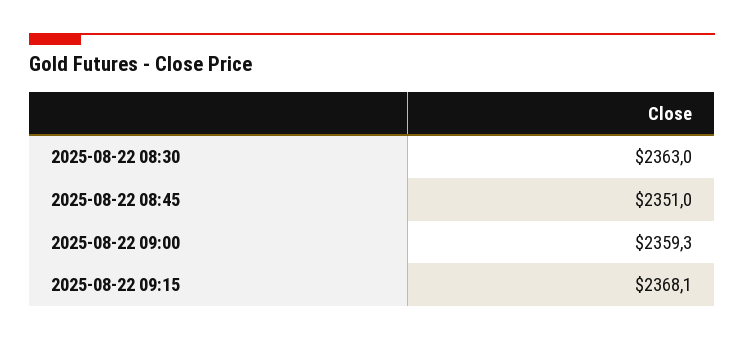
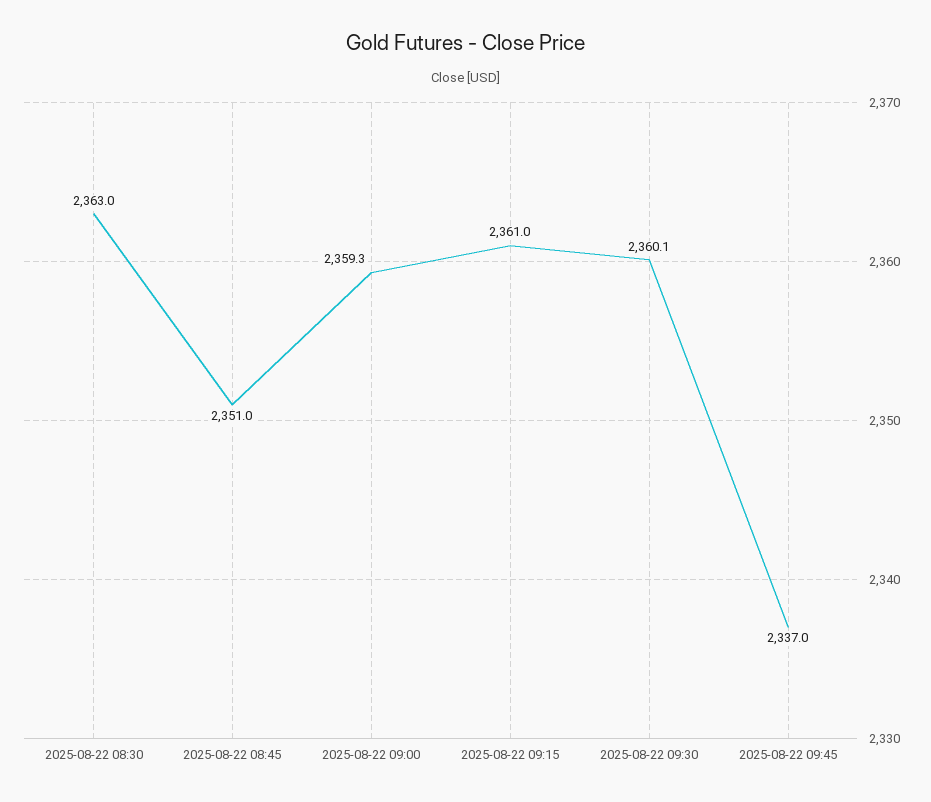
2025-08-22 09:15: 2368.1 -> 2361
2025-08-22 09:30: none -> 2360.1
2025-08-22 09:45: none -> 2337

